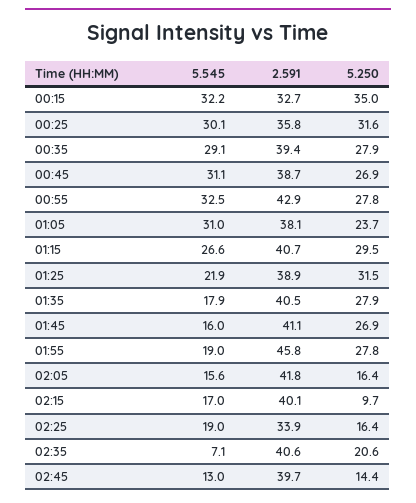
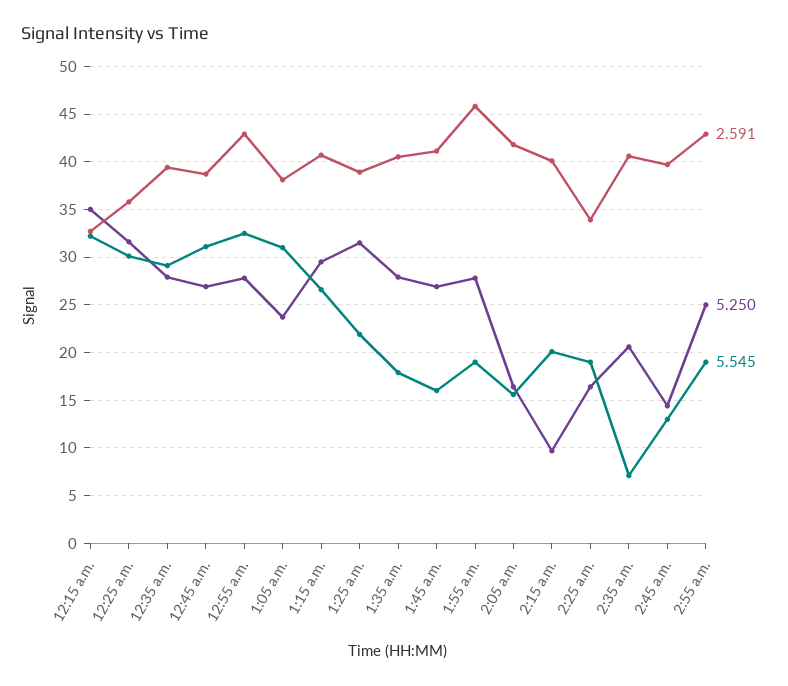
5.545, 02:15: 17 -> 20
2.591, 2:55 a.m.: none -> 43
5.250, 2:55 a.m.: none -> 25
5.545, 2:55 a.m.: none -> 19

